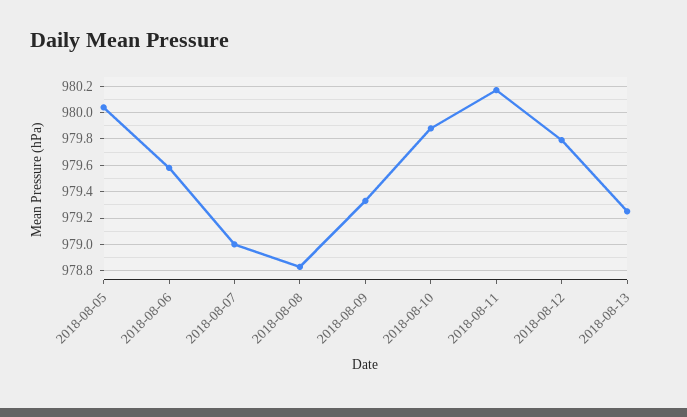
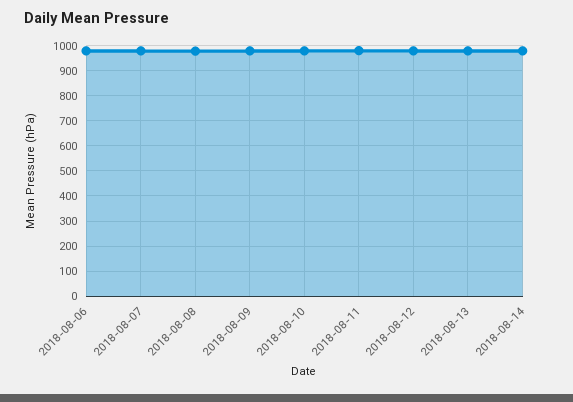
2018-08-05: 980.05 -> none
2018-08-14: none -> 975

